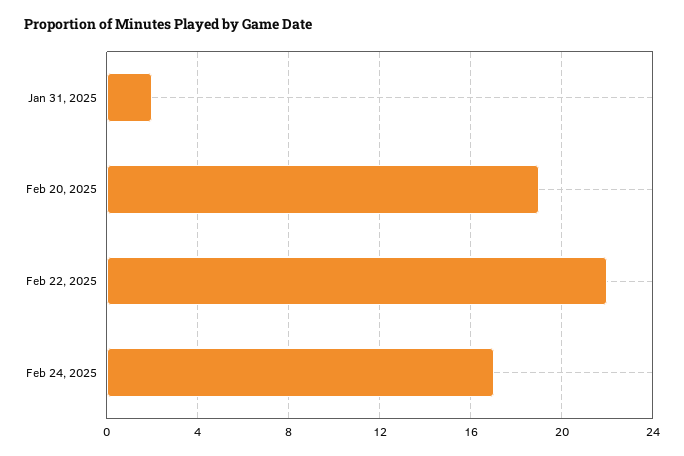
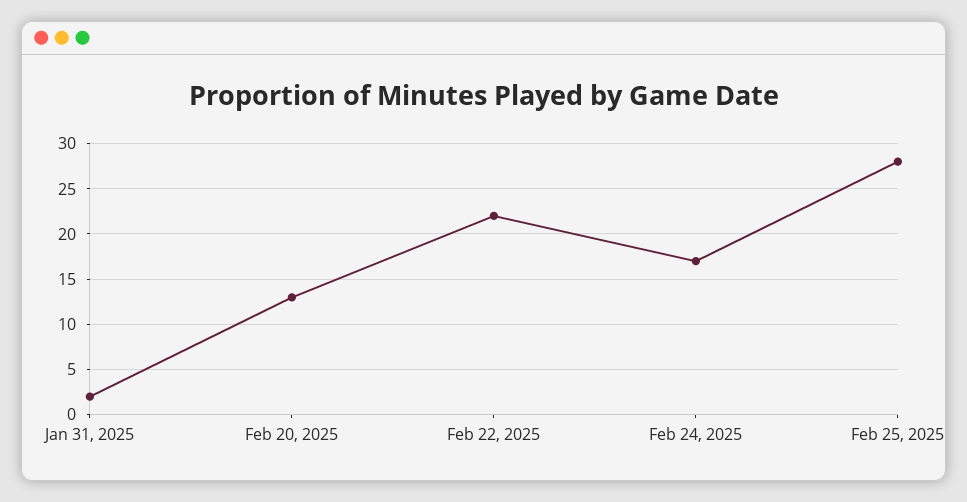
Feb 20, 2025: 19 -> 13
Feb 25, 2025: none -> 28

